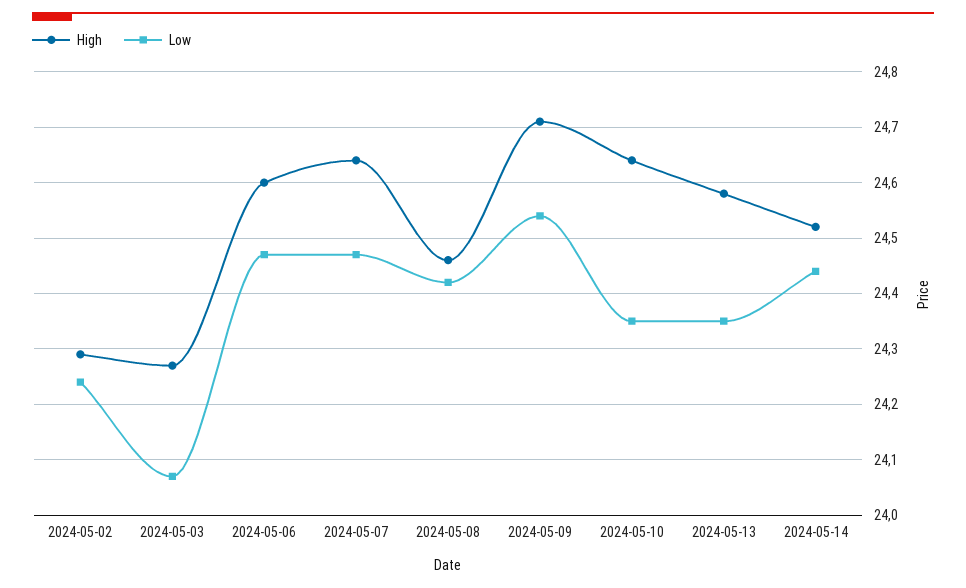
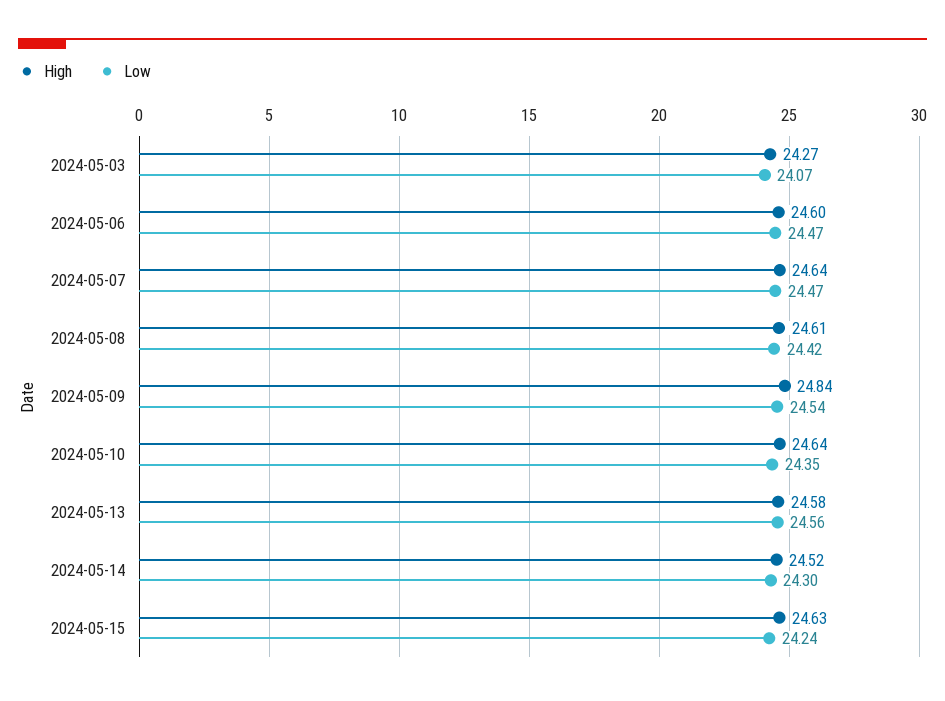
High, 2024-05-02: 24.3 -> none
Low, 2024-05-02: 24.25 -> none
High, 2024-05-08: 24.45 -> 24.61
High, 2024-05-09: 24.7 -> 24.84
Low, 2024-05-13: 24.35 -> 24.56
Low, 2024-05-14: 24.45 -> 24.3
High, 2024-05-15: none -> 24.63
Low, 2024-05-15: none -> 24.24

